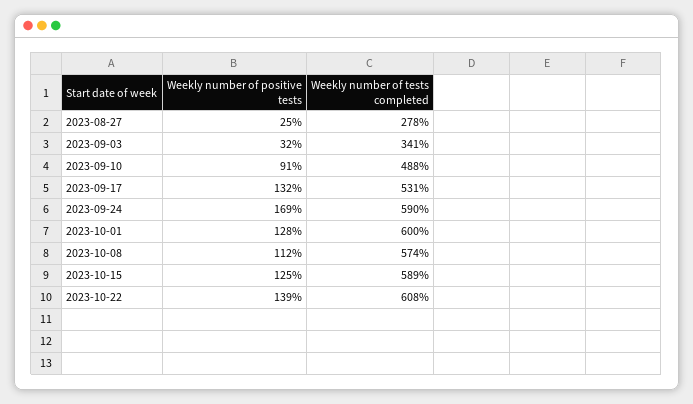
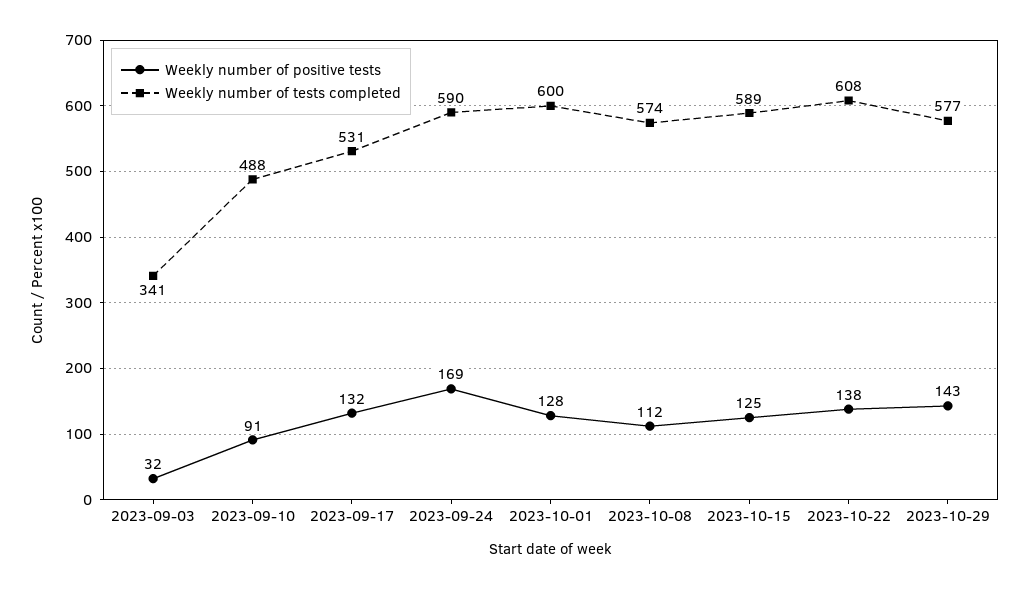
Weekly number of positive tests, 2023-08-27: 25 -> none
Weekly number of tests completed, 2023-08-27: 278 -> none
Weekly number of positive tests, 2023-10-22: 139 -> 138
Weekly number of positive tests, 2023-10-29: none -> 143
Weekly number of tests completed, 2023-10-29: none -> 577

